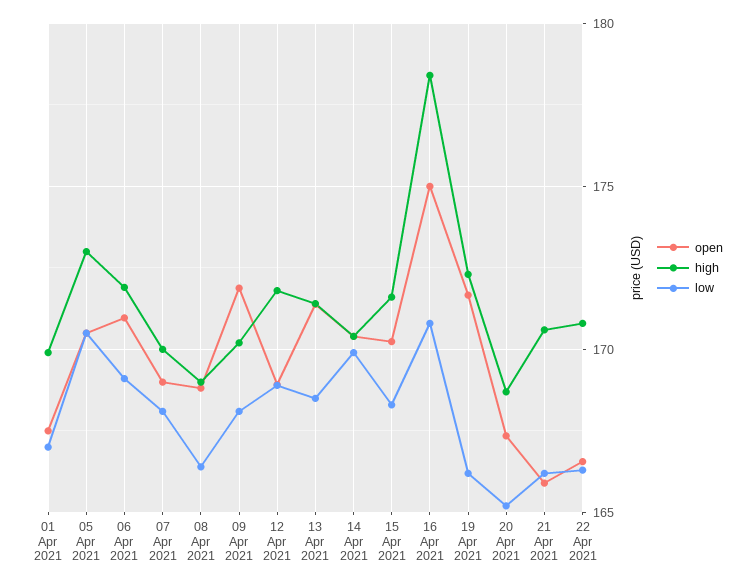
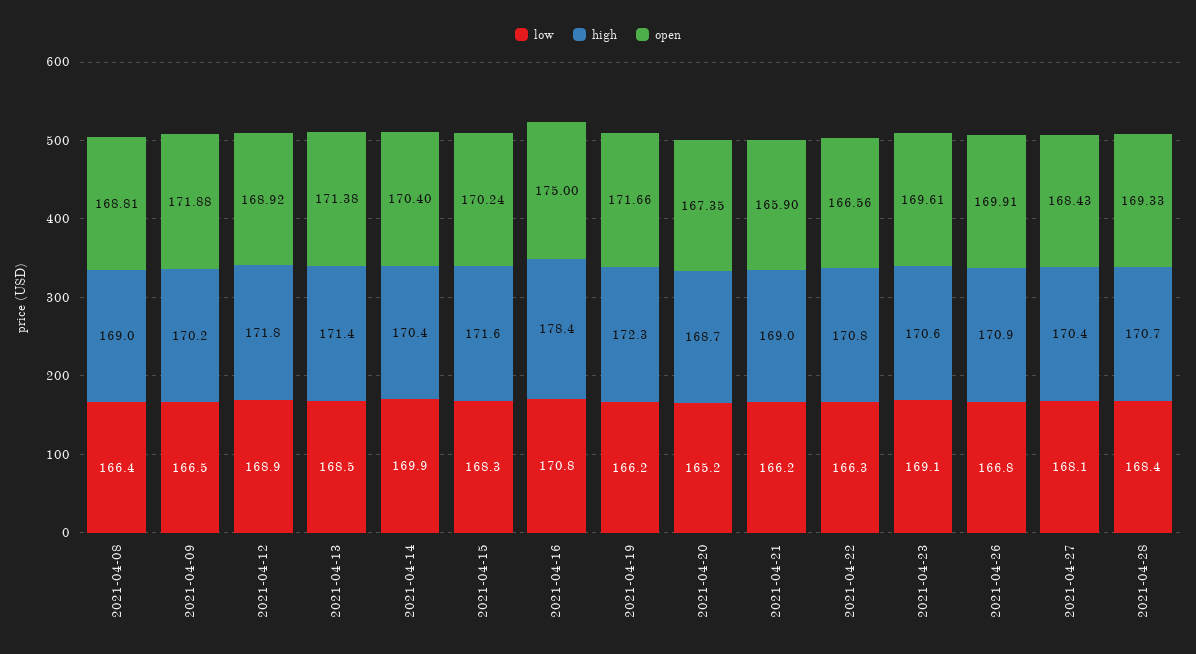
open, 01 Apr 2021: 167.5 -> none
high, 01 Apr 2021: 170 -> none
low, 01 Apr 2021: 167 -> none
open, 05 Apr 2021: 170.5 -> none
high, 05 Apr 2021: 173 -> none
low, 05 Apr 2021: 170.5 -> none
open, 06 Apr 2021: 171 -> none
high, 06 Apr 2021: 172 -> none
low, 06 Apr 2021: 169 -> none
open, 07 Apr 2021: 169 -> none
high, 07 Apr 2021: 170 -> none
low, 07 Apr 2021: 168 -> none
low, 09 Apr 2021: 168 -> 166.5
high, 21 Apr 2021: 170.5 -> 169
low, 2021-04-23: none -> 169.1
high, 2021-04-23: none -> 170.6
open, 2021-04-23: none -> 169.61
low, 2021-04-26: none -> 166.8
high, 2021-04-26: none -> 170.9
open, 2021-04-26: none -> 169.91
low, 2021-04-27: none -> 168.1
high, 2021-04-27: none -> 170.4
open, 2021-04-27: none -> 168.43
low, 2021-04-28: none -> 168.4
high, 2021-04-28: none -> 170.7
open, 2021-04-28: none -> 169.33

